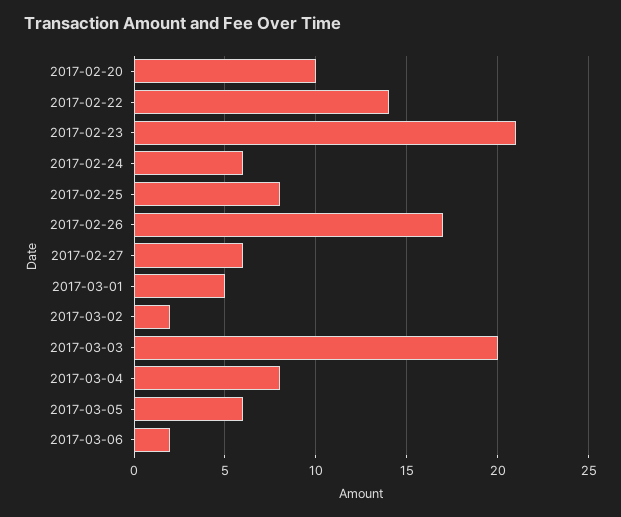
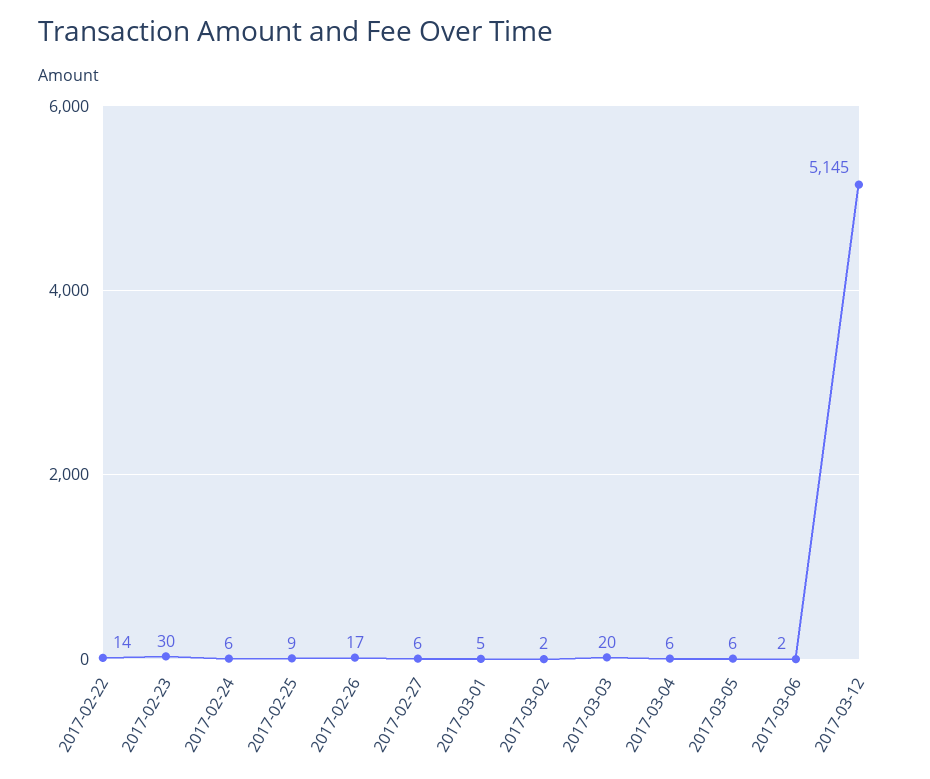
2017-02-20: 10 -> none
2017-02-23: 21 -> 30
2017-02-25: 8 -> 9
2017-03-04: 8 -> 6
2017-03-12: none -> 5145

